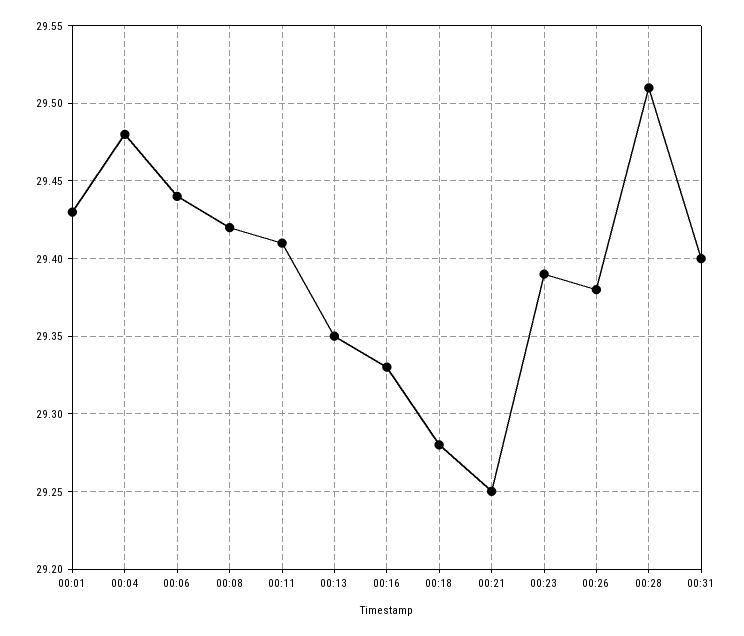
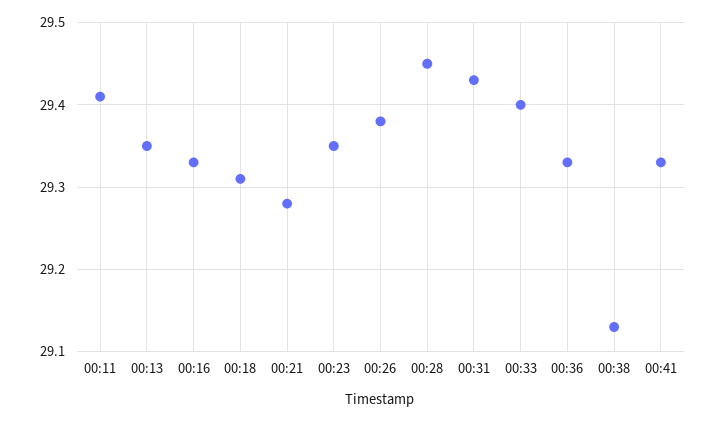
00:01: 29.43 -> none
00:04: 29.48 -> none
00:06: 29.44 -> none
00:08: 29.42 -> none
00:18: 29.28 -> 29.31
00:21: 29.25 -> 29.28
00:23: 29.39 -> 29.35
00:28: 29.51 -> 29.45
00:31: 29.4 -> 29.43
00:33: none -> 29.4
00:36: none -> 29.33
00:38: none -> 29.13
00:41: none -> 29.33

